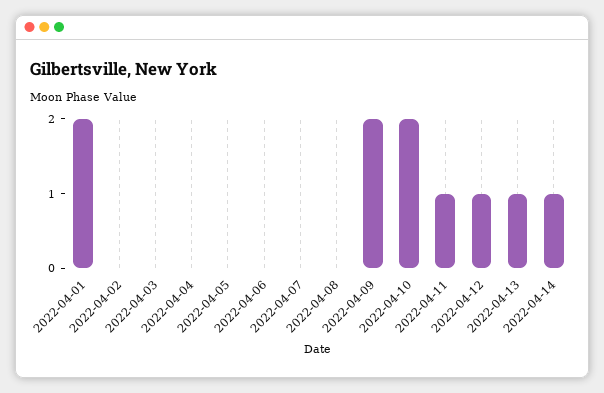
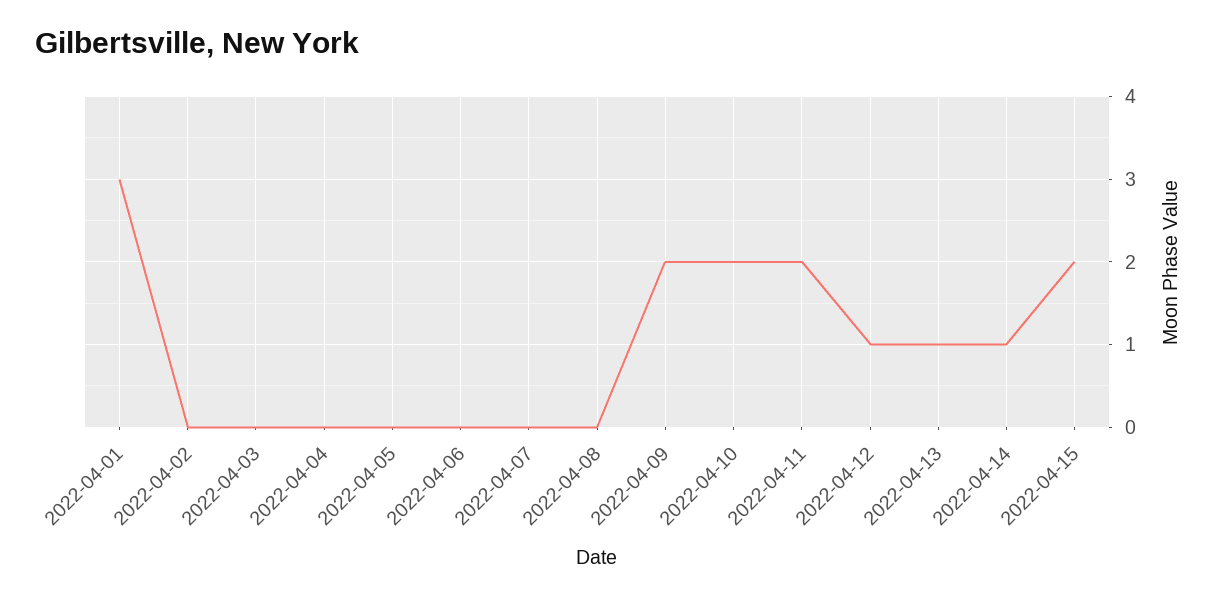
2022-04-01: 2 -> 3
2022-04-11: 1 -> 2
2022-04-15: none -> 2

